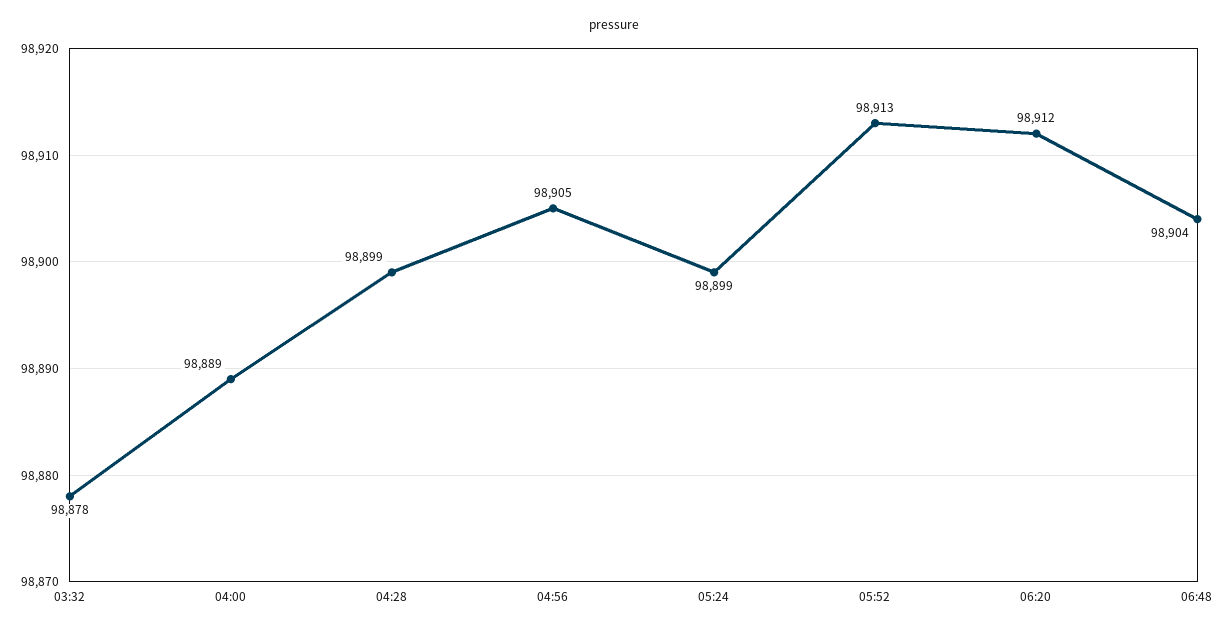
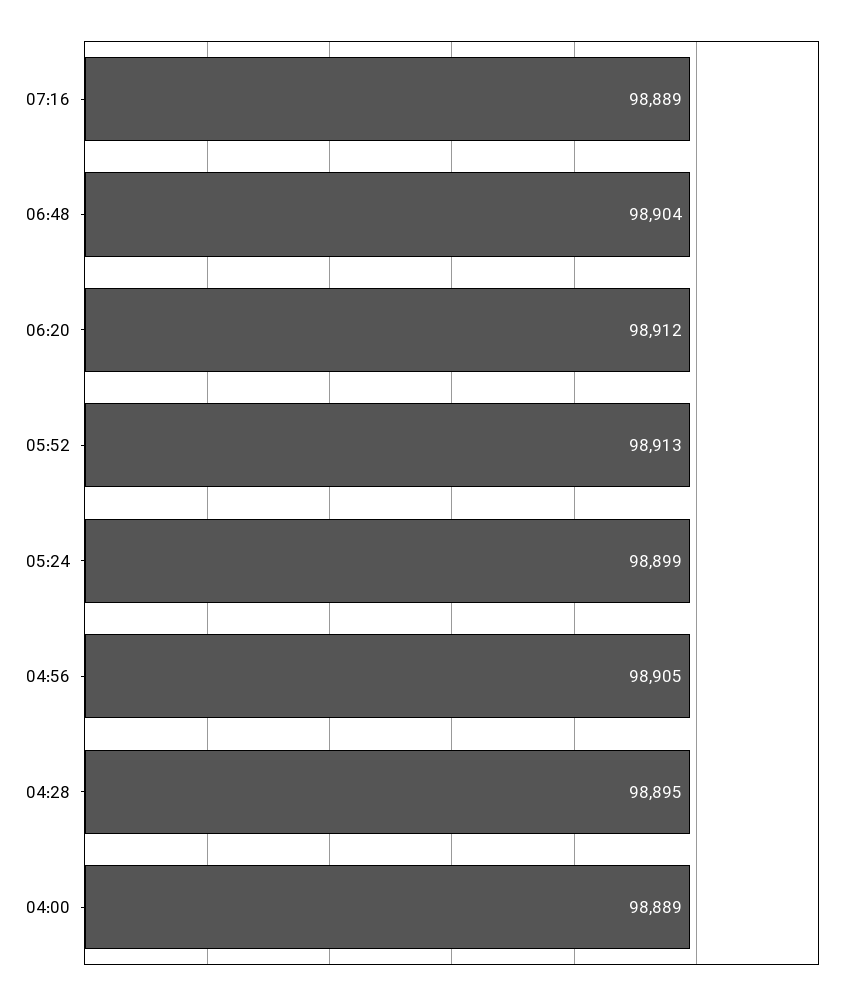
03:32: 98878 -> none
04:28: 98899 -> 98895
07:16: none -> 98889

